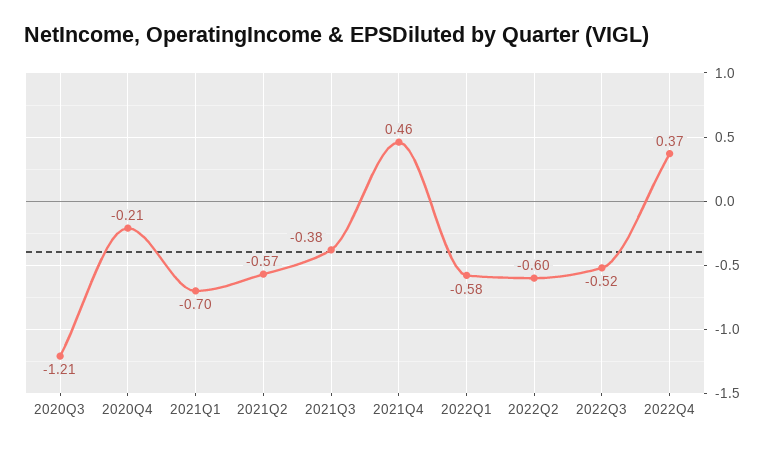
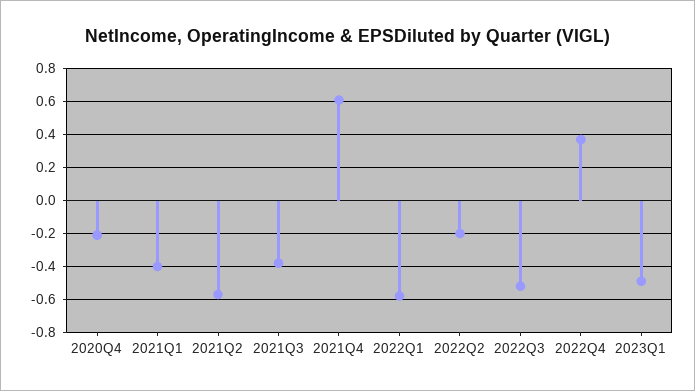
2020Q3: -1.21 -> none
2021Q1: -0.7 -> -0.4
2021Q4: 0.46 -> 0.6
2022Q2: -0.6 -> -0.2
2023Q1: none -> -0.5

